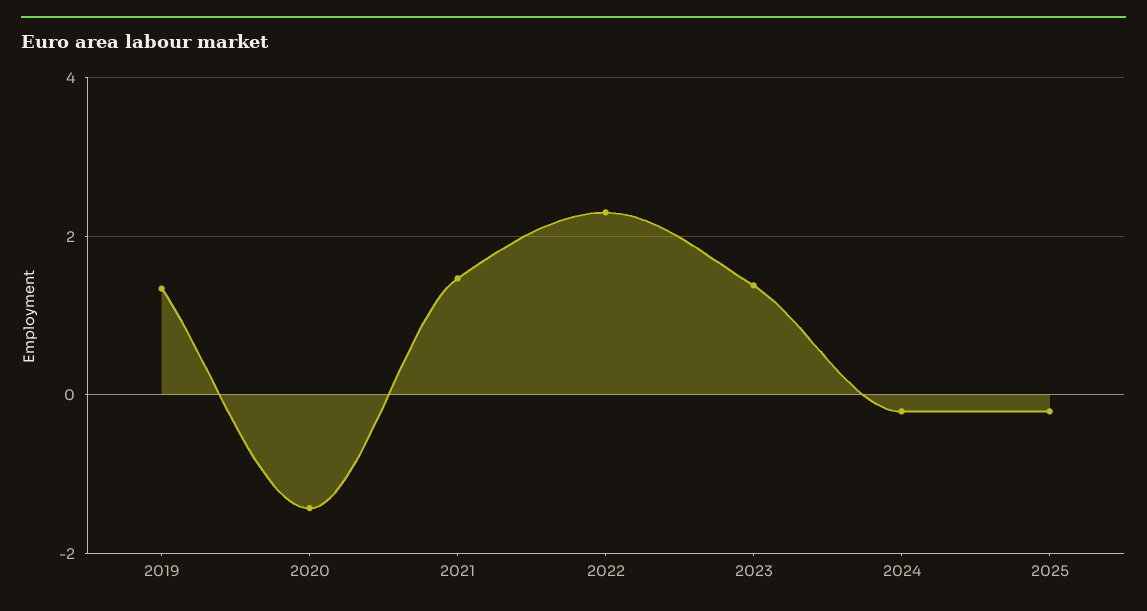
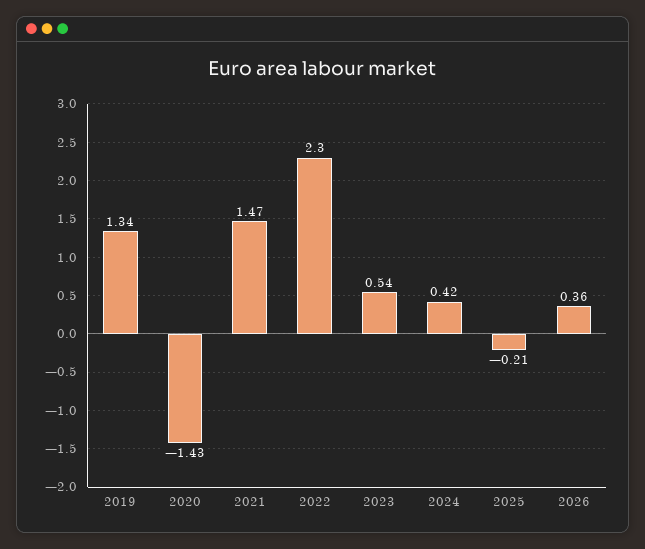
2023: 1.4 -> 0.54
2024: -0.2 -> 0.42
2026: none -> 0.36

